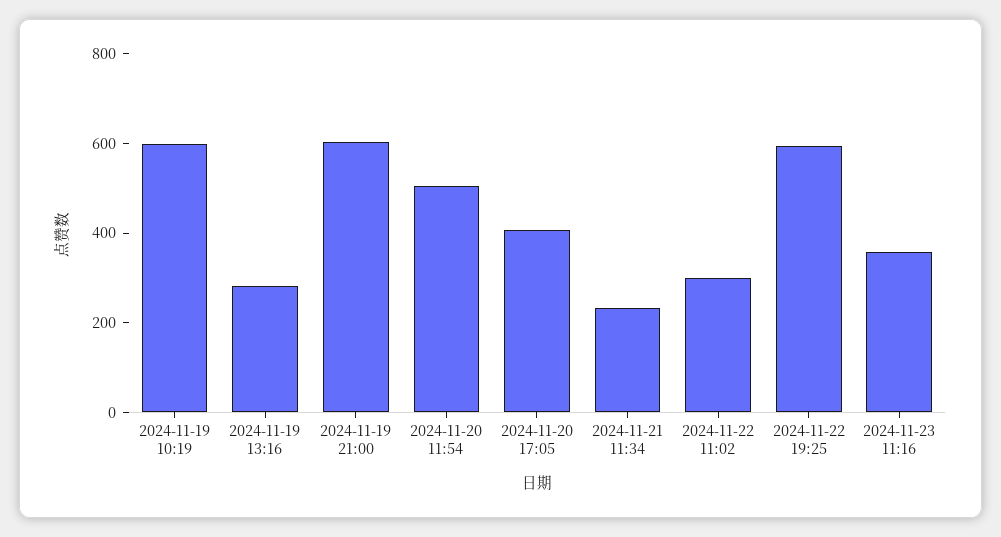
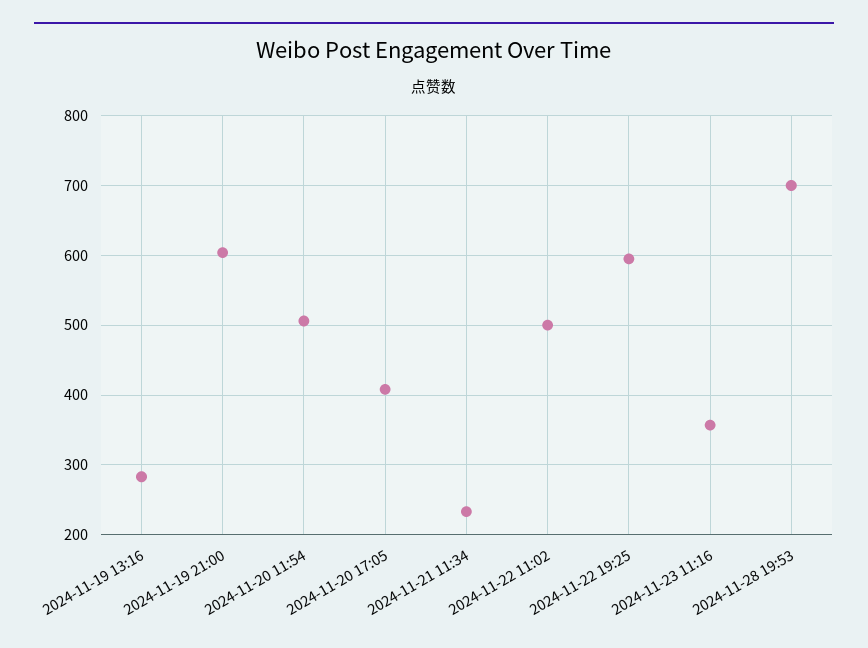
2024-11-19 10:19: 600 -> none
2024-11-22 11:02: 300 -> 500
2024-11-28 19:53: none -> 700

